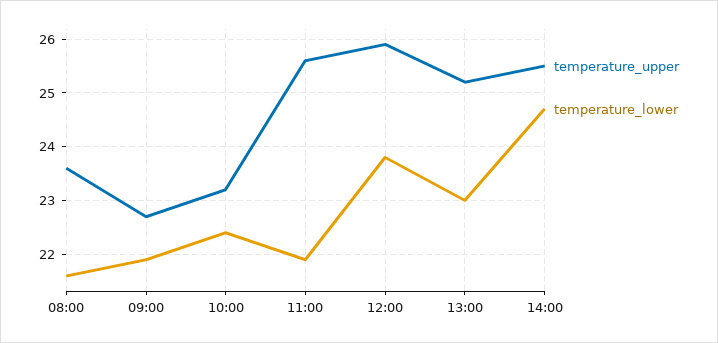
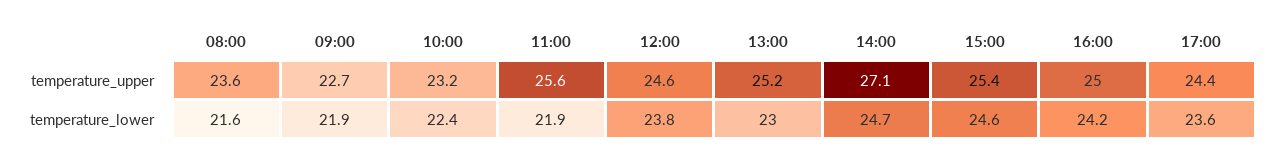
temperature_upper, 12:00: 26 -> 24.6
temperature_upper, 14:00: 25.5 -> 27.1
temperature_upper, 15:00: none -> 25.4
temperature_upper, 16:00: none -> 25
temperature_upper, 17:00: none -> 24.4
temperature_lower, 15:00: none -> 24.6
temperature_lower, 16:00: none -> 24.2
temperature_lower, 17:00: none -> 23.6

